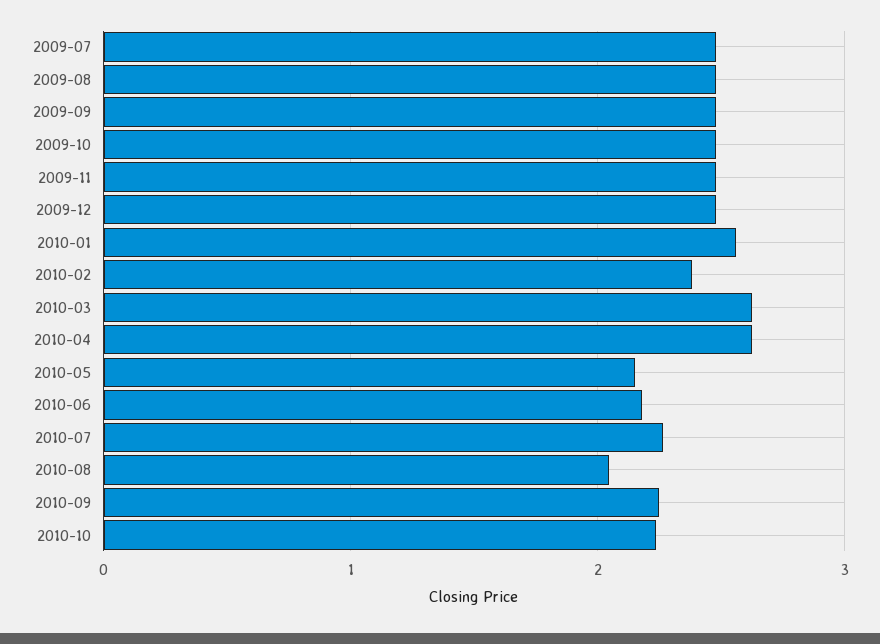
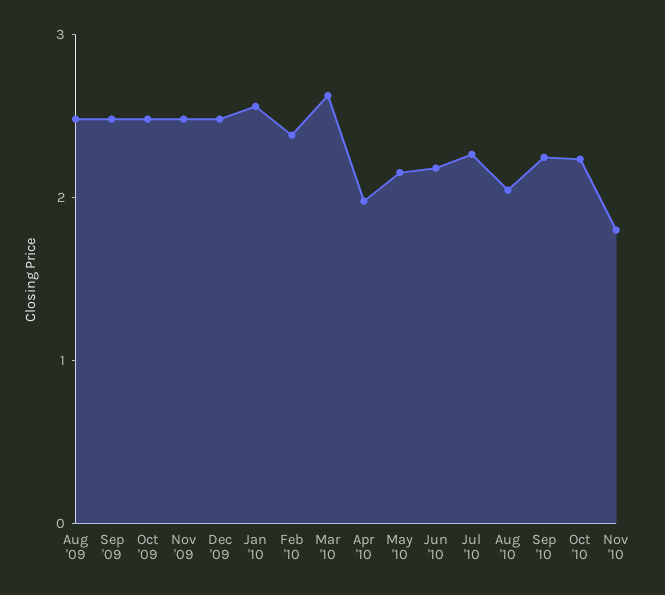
2009-07: 2.5 -> none
2010-04: 2.6 -> 2
Nov '10: none -> 1.8

